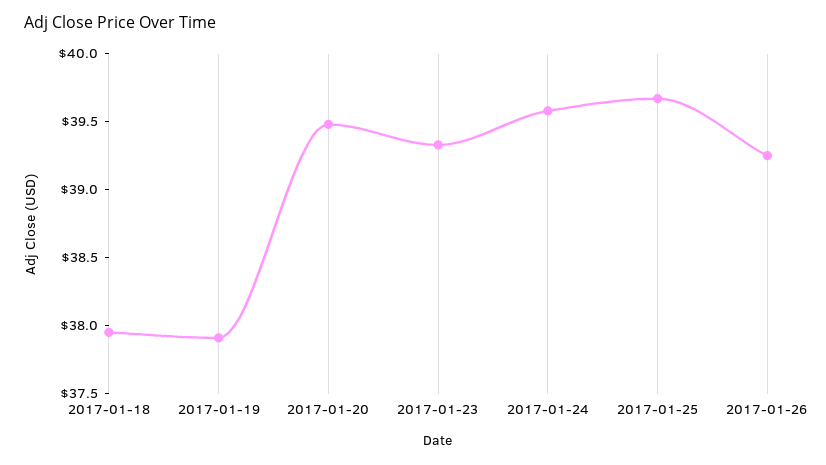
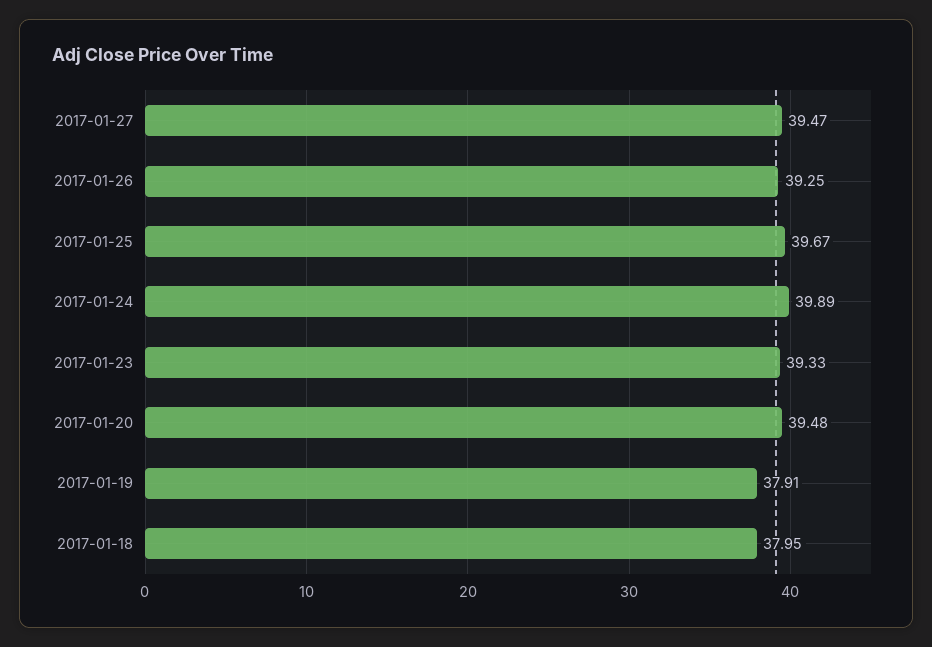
2017-01-24: 39.6 -> 39.89
2017-01-27: none -> 39.47

